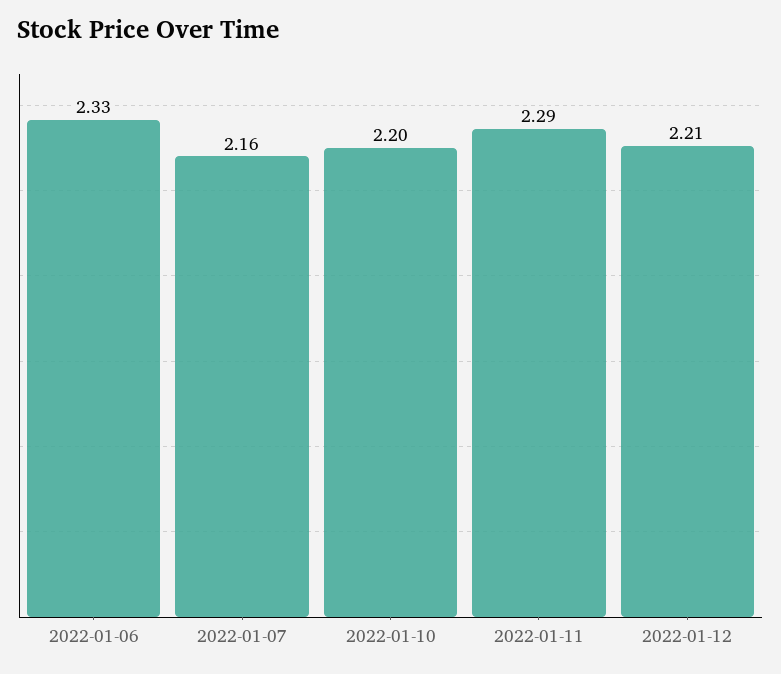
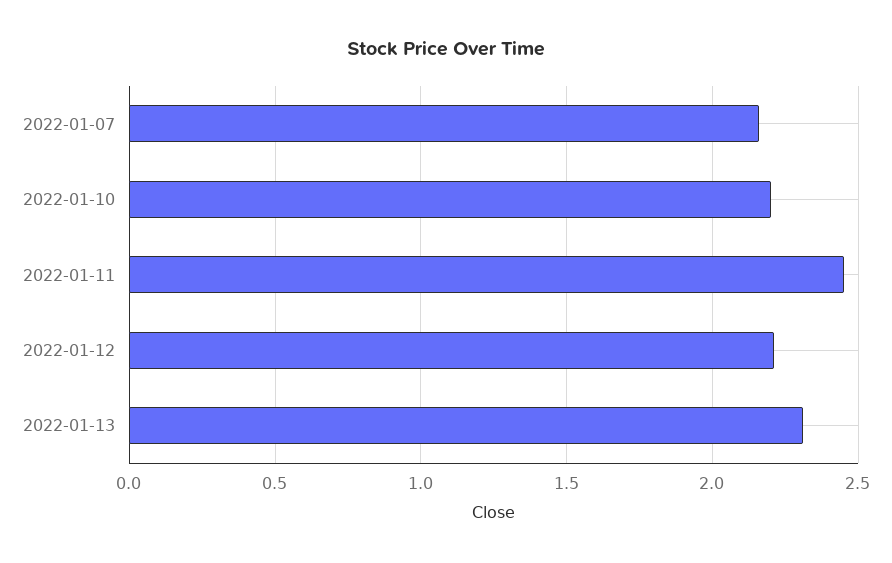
2022-01-06: 2.33 -> none
2022-01-11: 2.29 -> 2.45
2022-01-13: none -> 2.3

